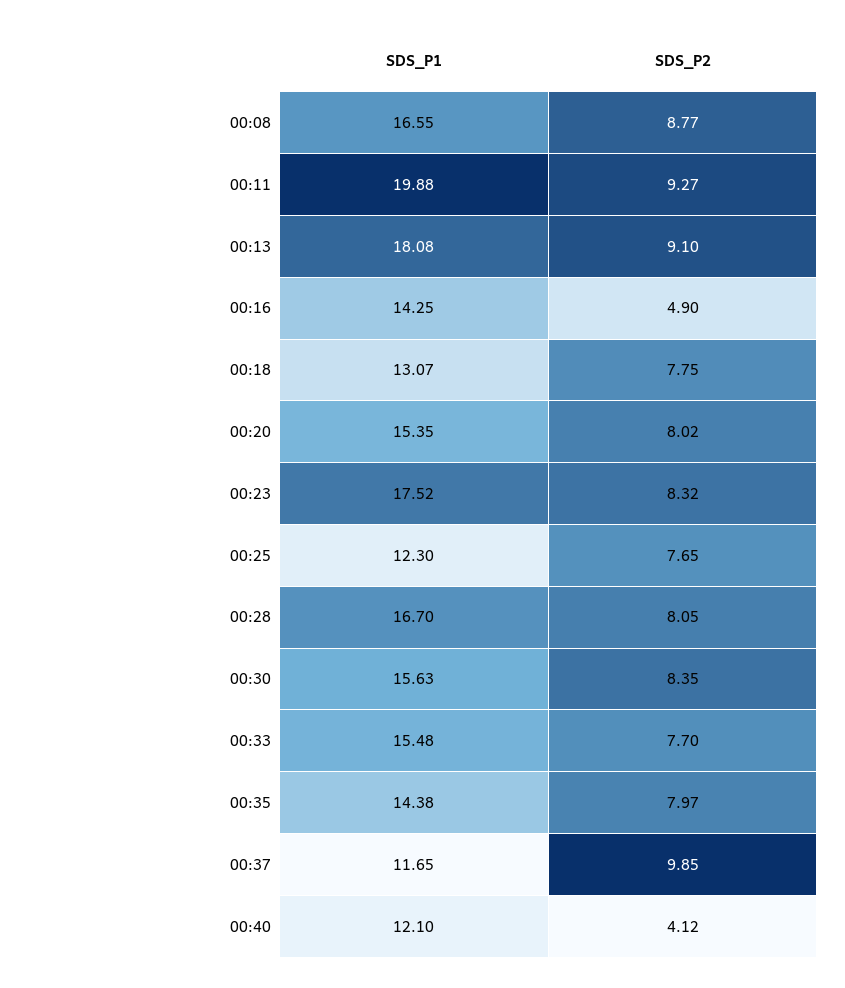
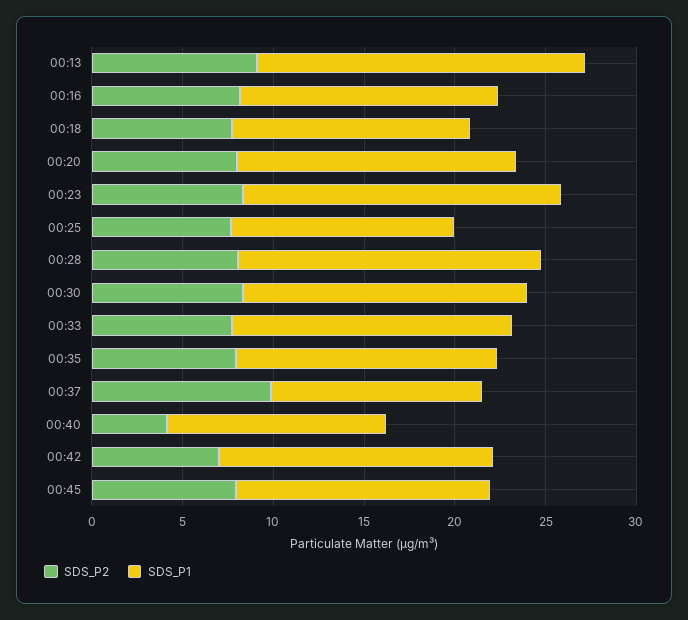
SDS_P1, 00:08: 16.55 -> none
SDS_P2, 00:08: 8.77 -> none
SDS_P1, 00:11: 19.88 -> none
SDS_P2, 00:11: 9.27 -> none
SDS_P2, 00:16: 4.9 -> 8
SDS_P2, 00:42: none -> 7
SDS_P1, 00:42: none -> 15
SDS_P2, 00:45: none -> 8
SDS_P1, 00:45: none -> 14

